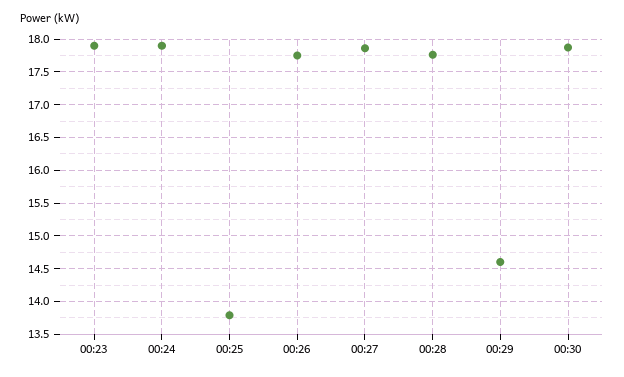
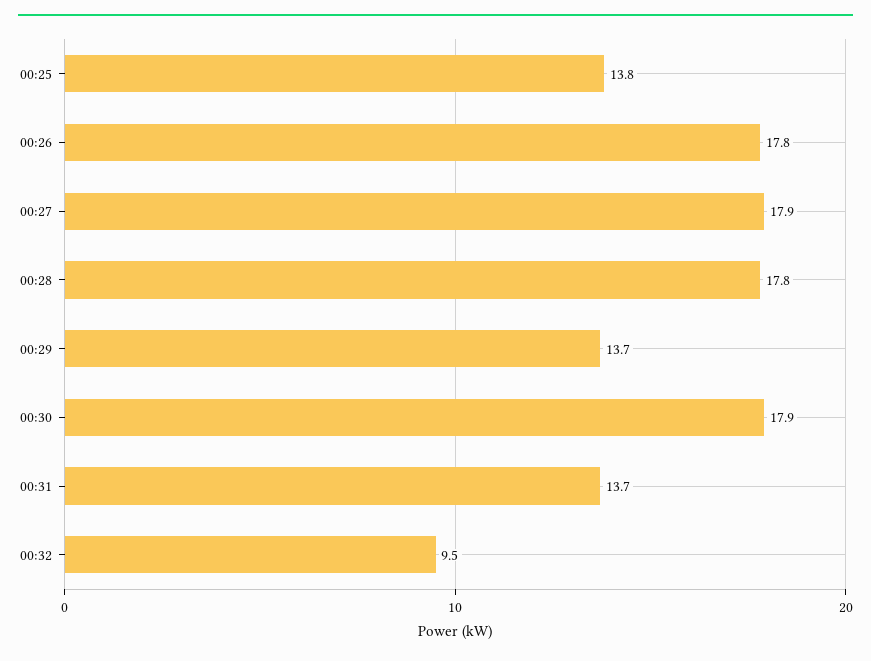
00:23: 17.9 -> none
00:24: 17.9 -> none
00:29: 14.6 -> 13.7
00:31: none -> 13.7
00:32: none -> 9.5

